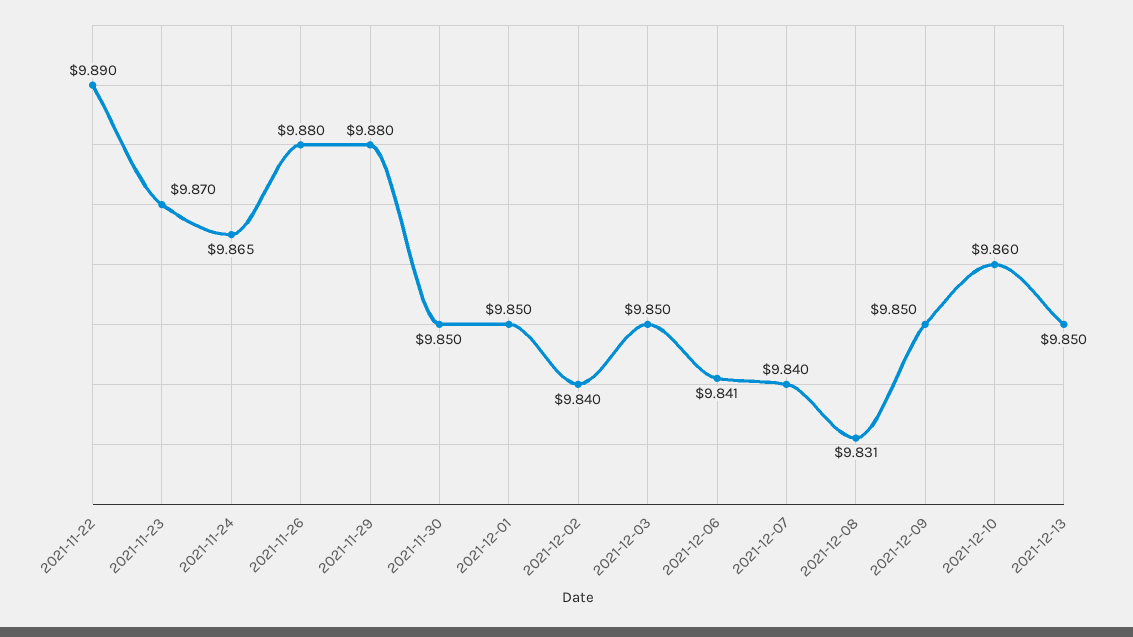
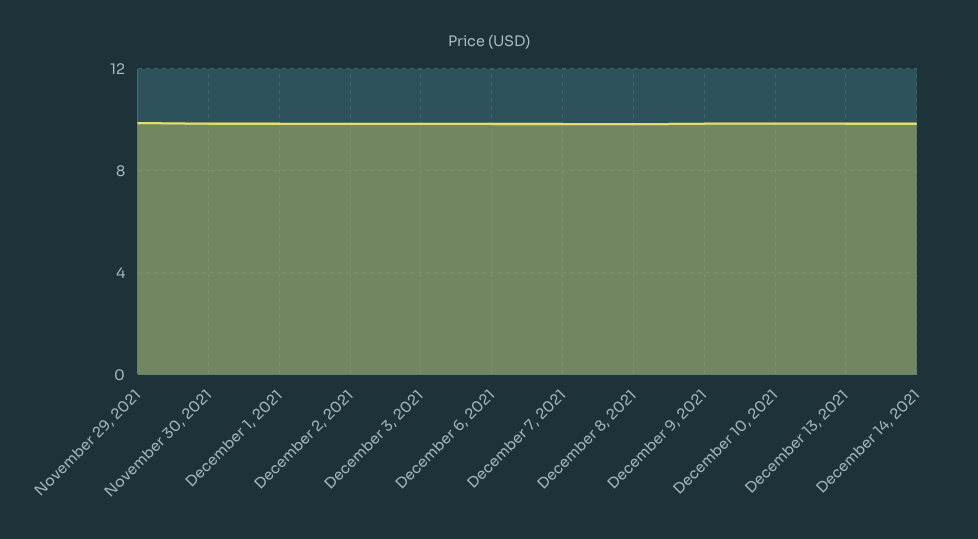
2021-11-22: 9.89 -> none
2021-11-23: 9.87 -> none
2021-11-24: 9.865 -> none
2021-11-26: 9.88 -> none
December 14, 2021: none -> 10

